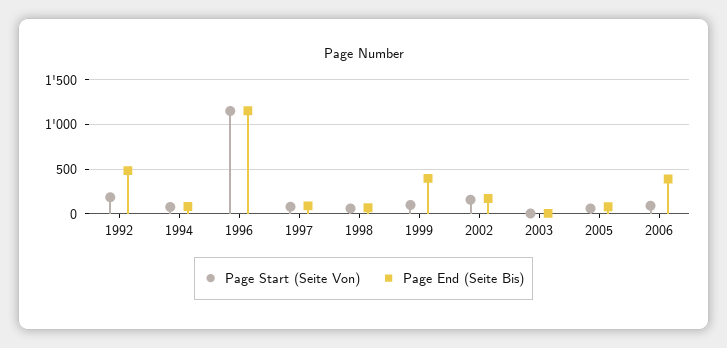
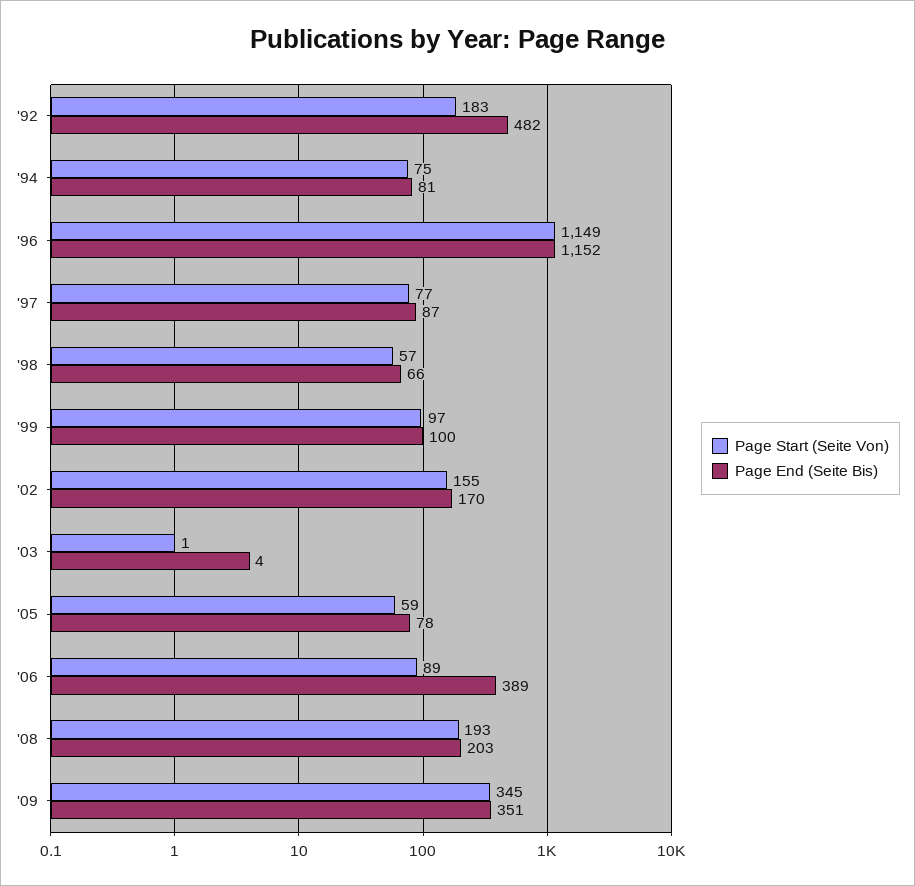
Page End (Seite Bis), 1999: 400 -> 100
Page Start (Seite Von), '08: none -> 193
Page End (Seite Bis), '08: none -> 203
Page Start (Seite Von), '09: none -> 345
Page End (Seite Bis), '09: none -> 351

